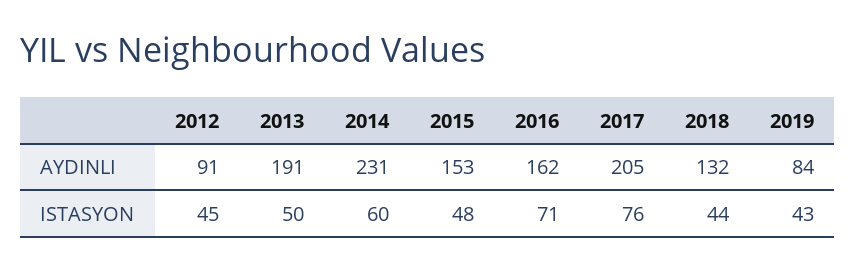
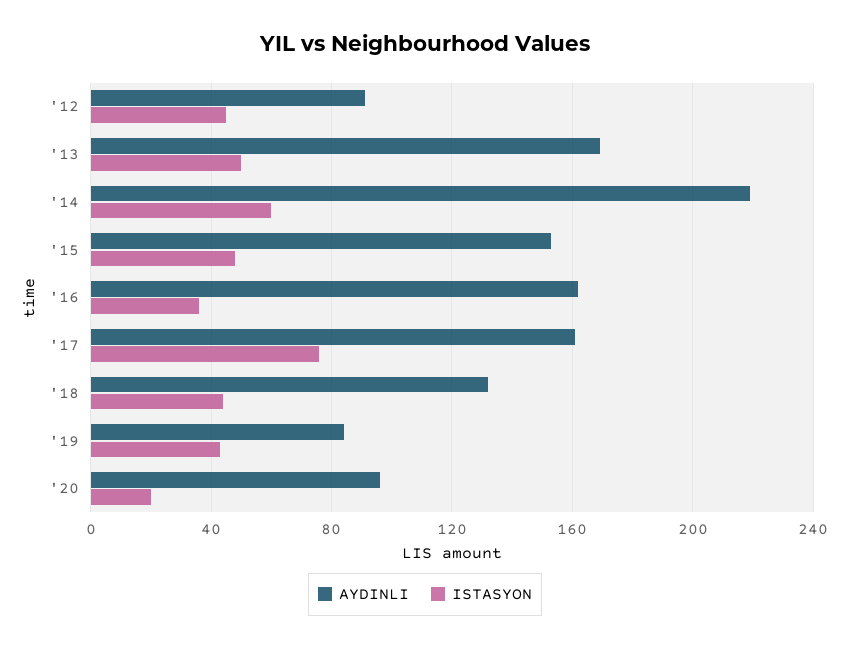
AYDINLI, 2013: 191 -> 170
AYDINLI, 2014: 231 -> 220
AYDINLI, 2017: 205 -> 160
ISTASYON, 2016: 71 -> 35
AYDINLI, '20: none -> 95
ISTASYON, '20: none -> 20

